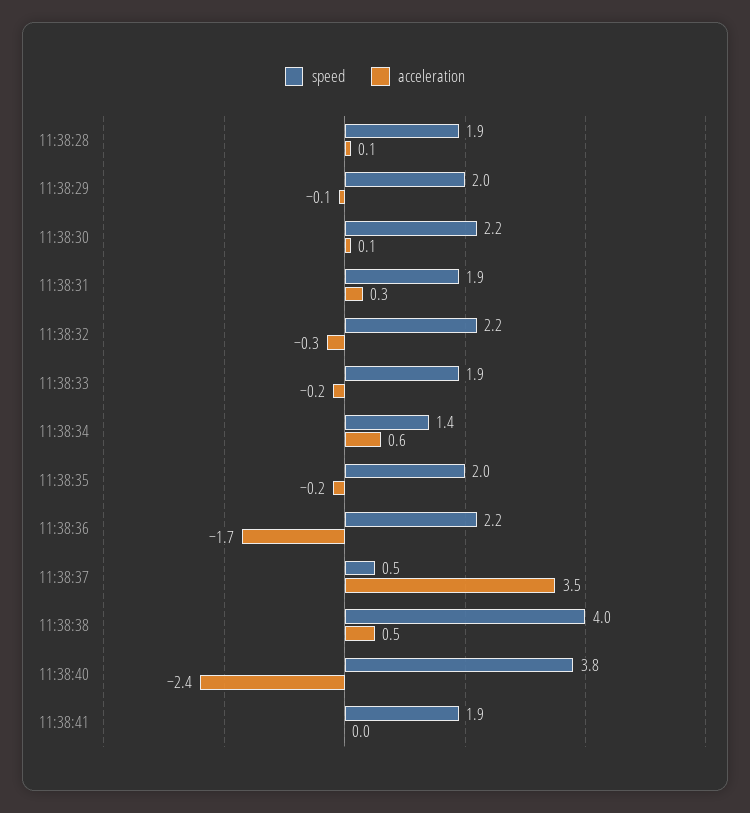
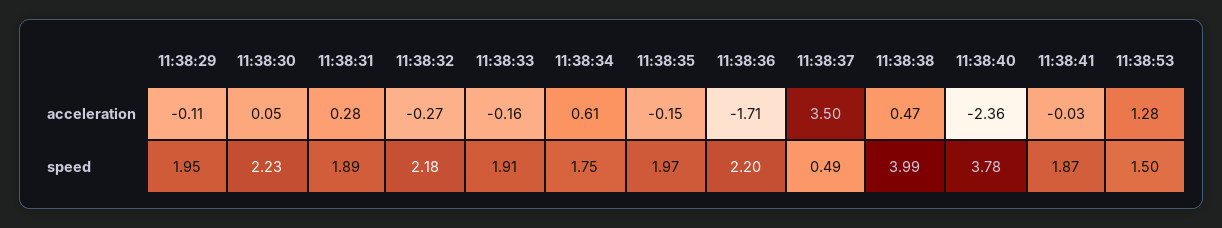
speed, 11:38:28: 1.9 -> none
acceleration, 11:38:28: 0.1 -> none
speed, 11:38:34: 1.4 -> 1.75
acceleration, 11:38:53: none -> 1.28
speed, 11:38:53: none -> 1.5

